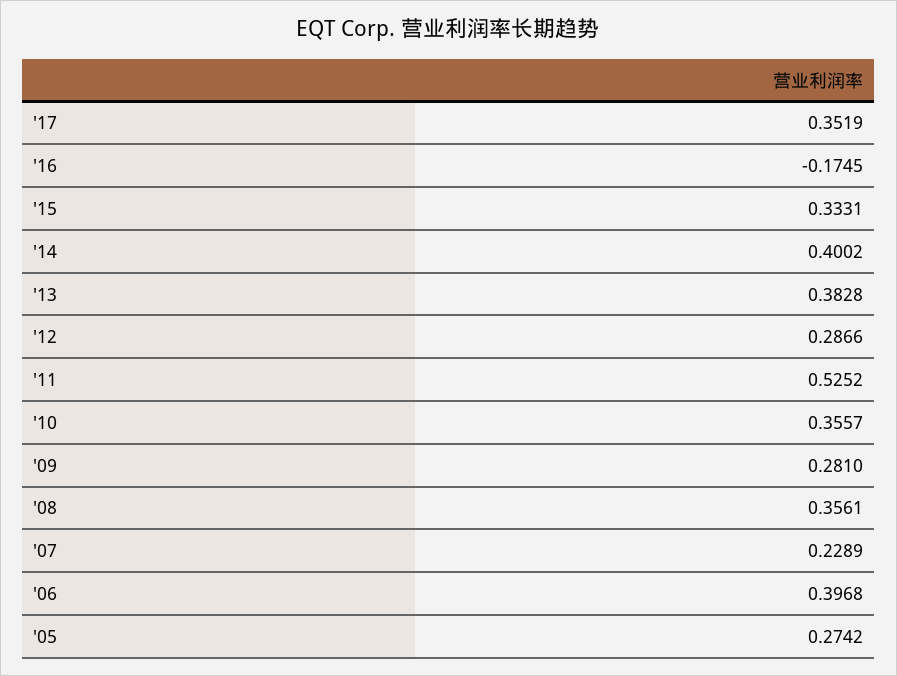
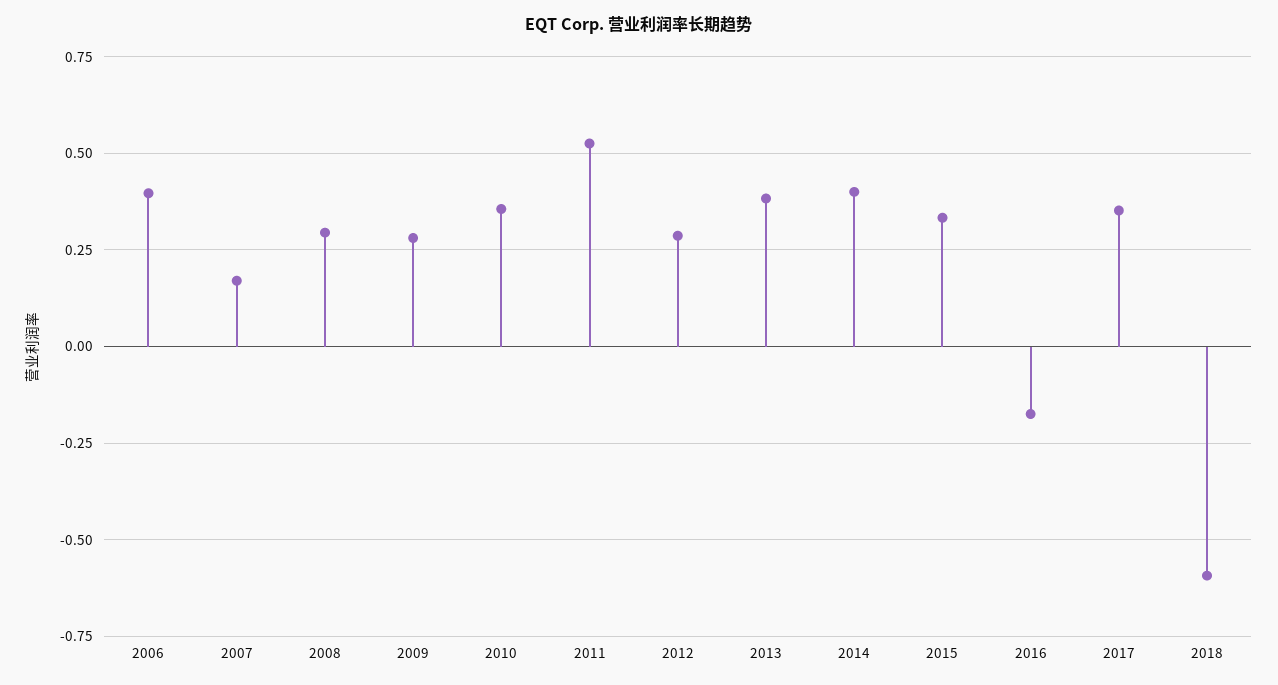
'08: 0.3561 -> 0.3
'07: 0.2289 -> 0.175
'05: 0.2742 -> none
2018: none -> -0.6

